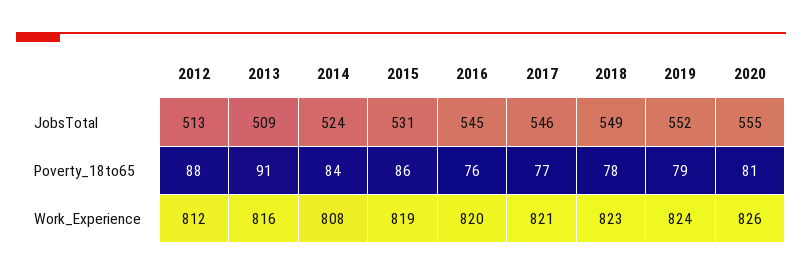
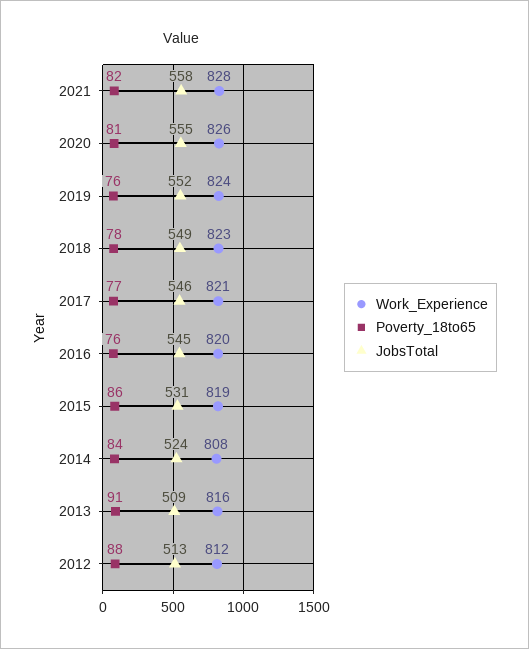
Poverty_18to65, 2019: 79 -> 76
Work_Experience, 2021: none -> 828
Poverty_18to65, 2021: none -> 82
JobsTotal, 2021: none -> 558

